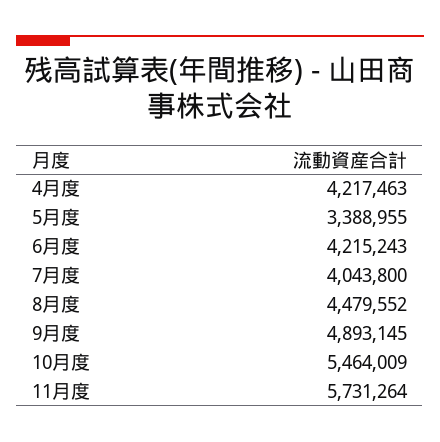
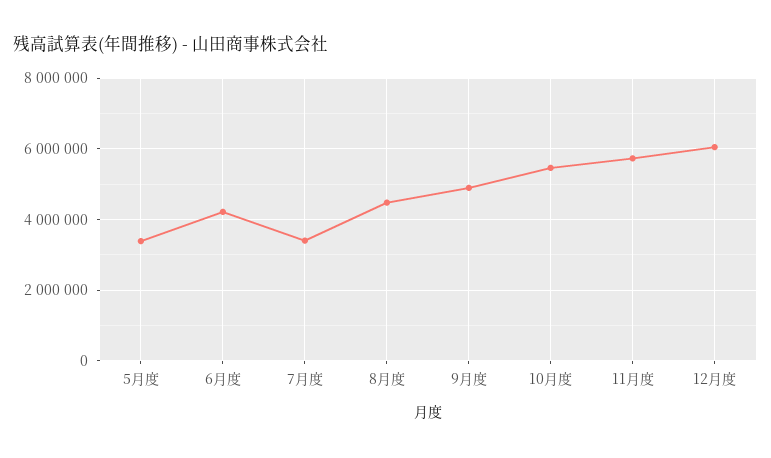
4月度: 4217463 -> none
7月度: 4043800 -> 3400000
12月度: none -> 6000000

